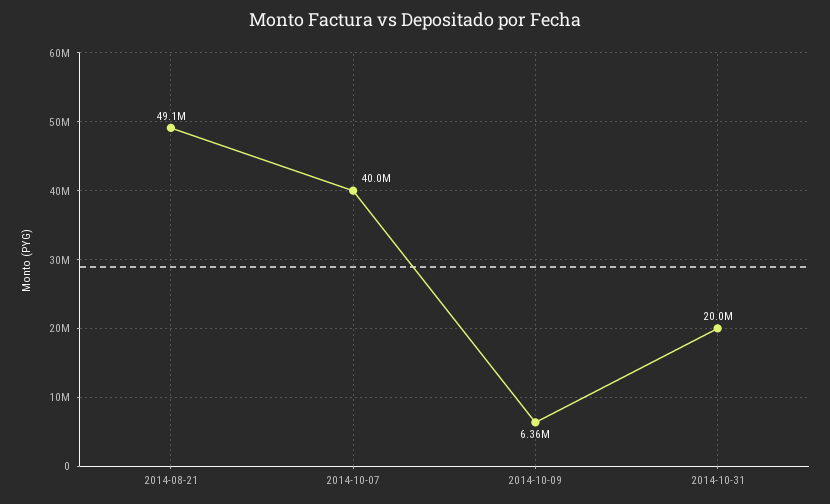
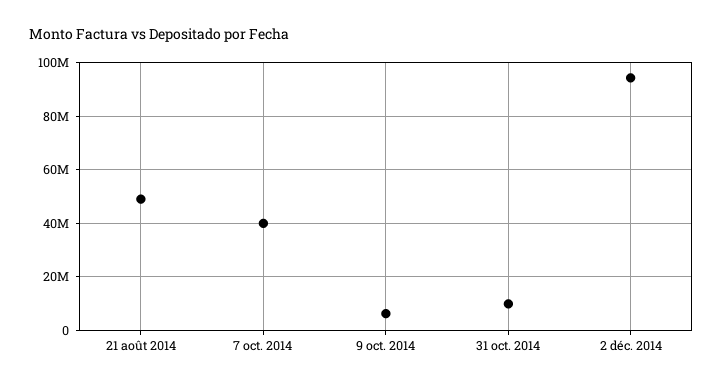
2014-10-31: 20000000 -> 10000000
2 déc. 2014: none -> 95000000

